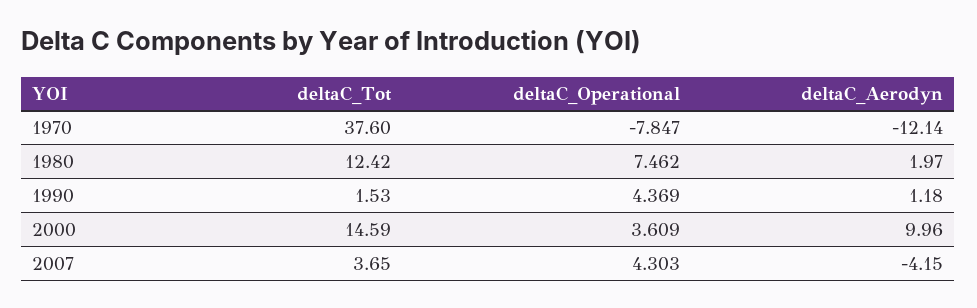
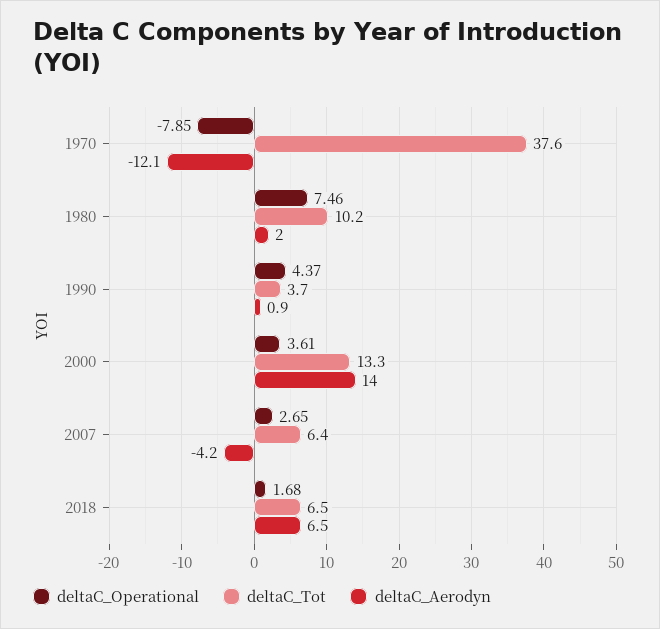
deltaC_Tot, 1980: 12.42 -> 10.2
deltaC_Tot, 1990: 1.53 -> 3.7
deltaC_Aerodyn, 1990: 1.18 -> 0.9
deltaC_Tot, 2000: 14.59 -> 13.3
deltaC_Aerodyn, 2000: 9.96 -> 14
deltaC_Tot, 2007: 3.65 -> 6.4
deltaC_Operational, 2007: 4.303 -> 2.65
deltaC_Operational, 2018: none -> 1.68
deltaC_Tot, 2018: none -> 6.5
deltaC_Aerodyn, 2018: none -> 6.5

